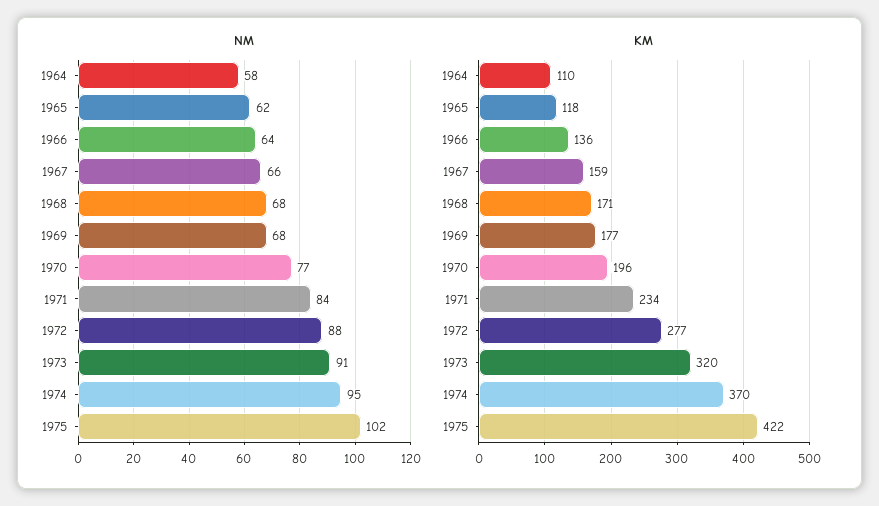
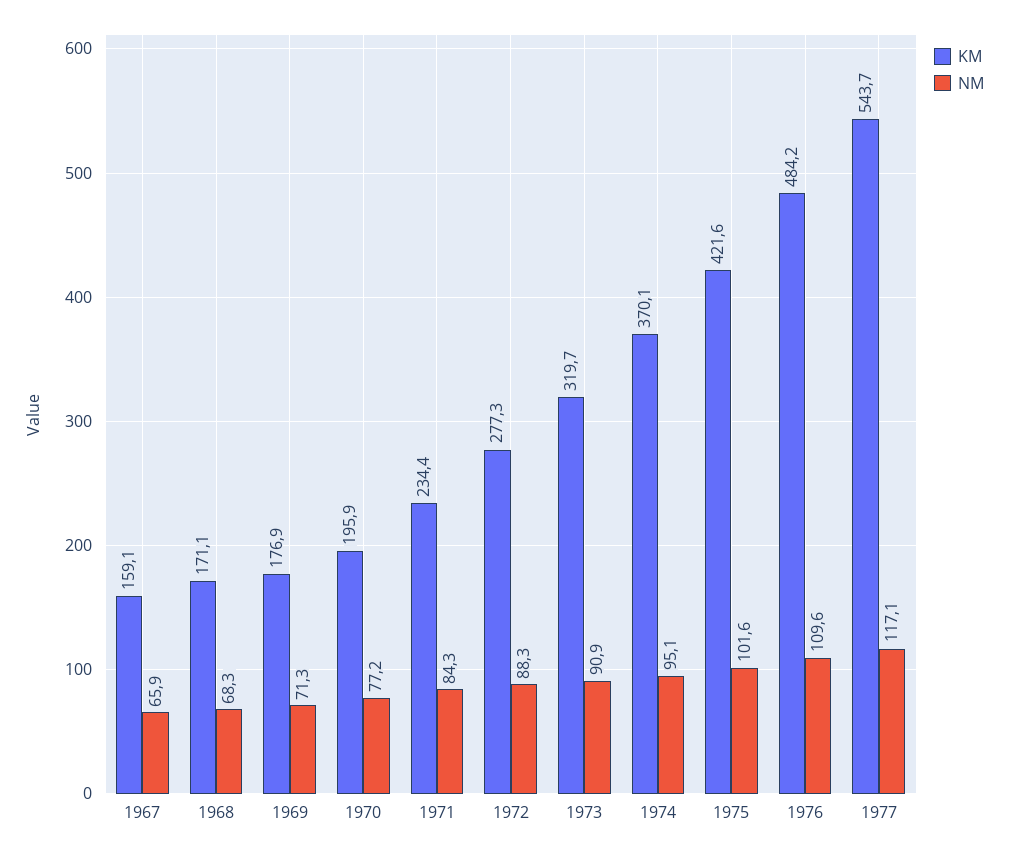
NM, 1964: 58 -> none
NM, 1965: 62 -> none
NM, 1966: 64 -> none
NM, 1969: 68 -> 71.3
KM, 1964: 110 -> none
KM, 1965: 118 -> none
KM, 1966: 136 -> none
KM, 1976: none -> 484.2
NM, 1976: none -> 109.6
KM, 1977: none -> 543.7
NM, 1977: none -> 117.1

